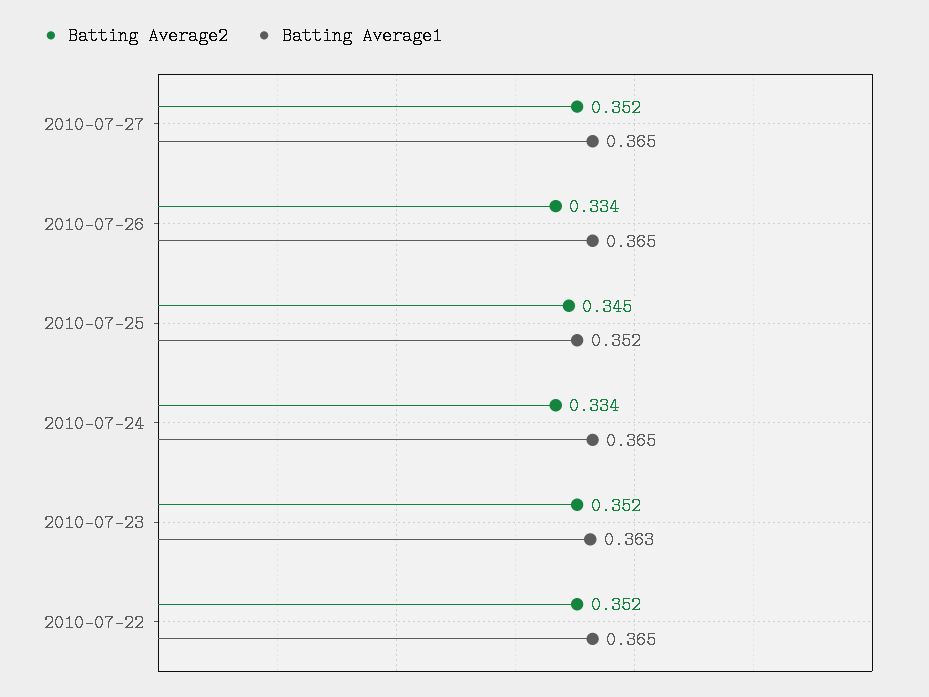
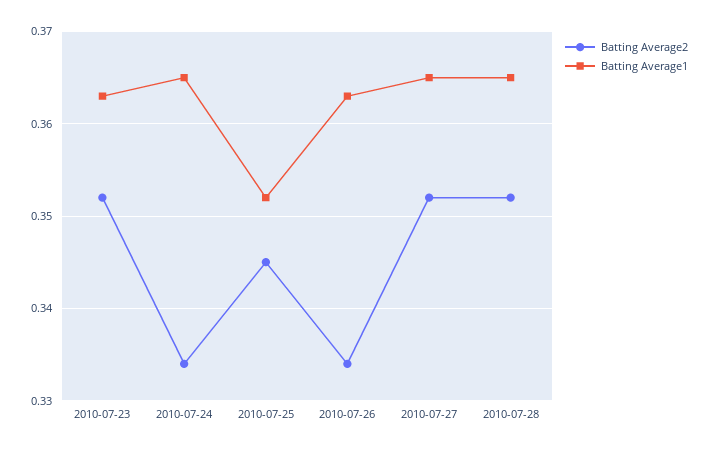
Batting Average1, 2010-07-26: 0.365 -> 0.363
Batting Average2, 2010-07-22: 0.352 -> none
Batting Average1, 2010-07-22: 0.365 -> none
Batting Average2, 2010-07-28: none -> 0.352
Batting Average1, 2010-07-28: none -> 0.365

